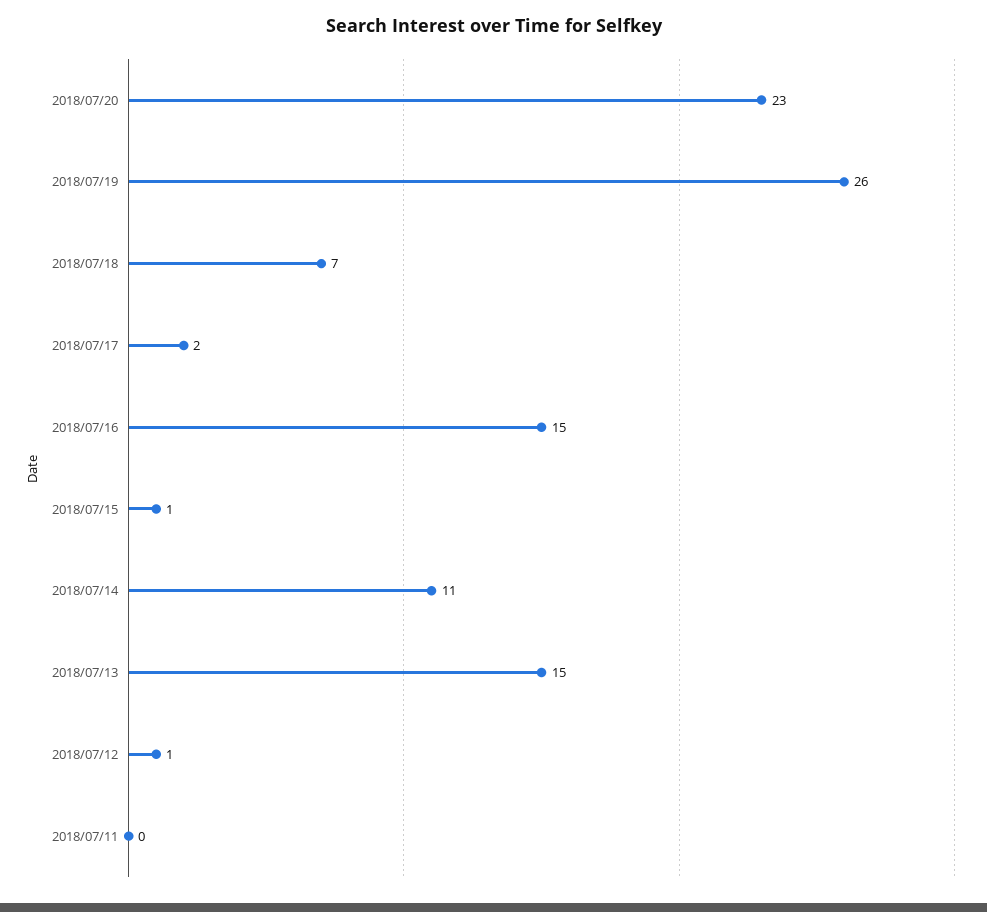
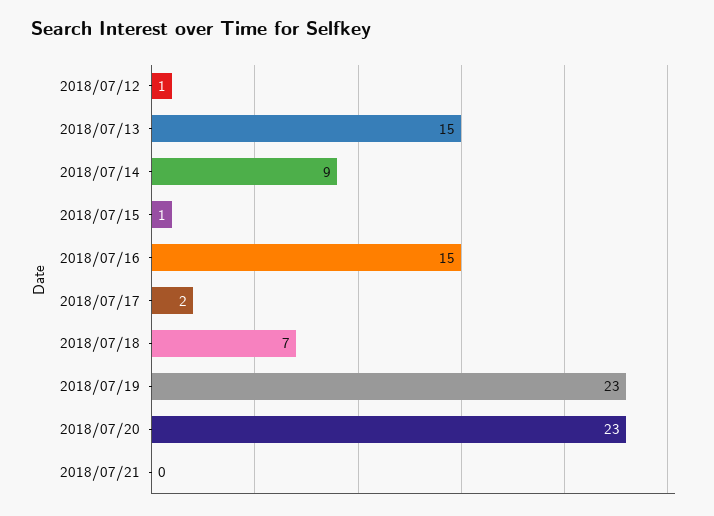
2018/07/19: 26 -> 23
2018/07/14: 11 -> 9
2018/07/11: 0 -> none
2018/07/21: none -> 0

